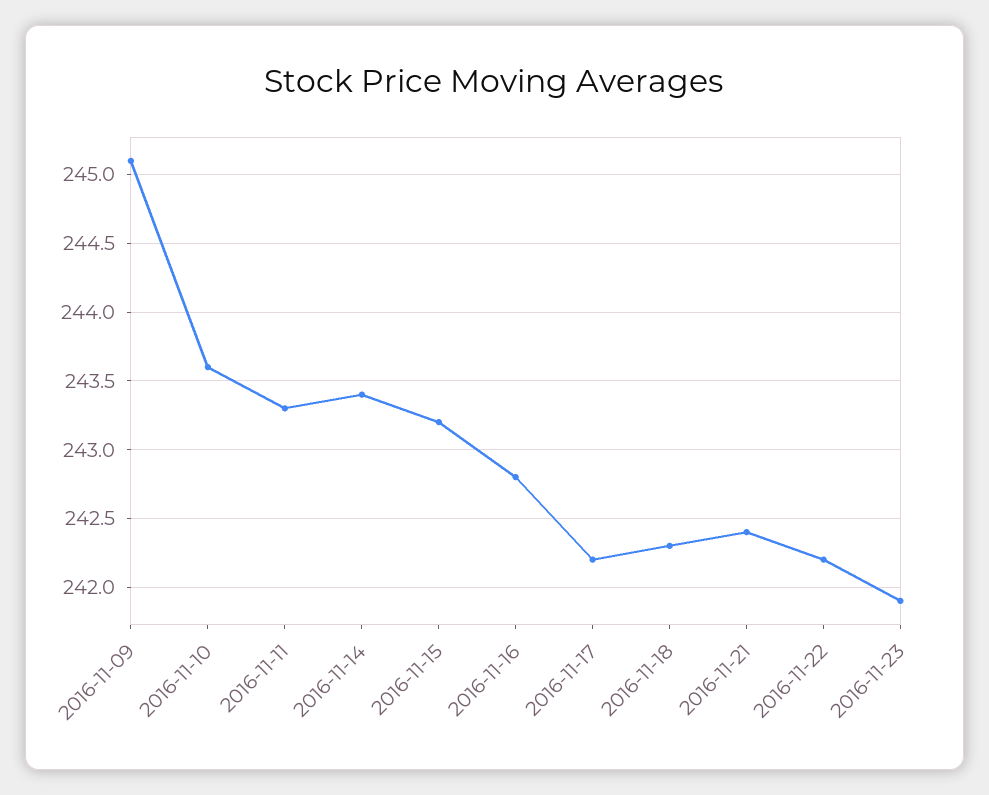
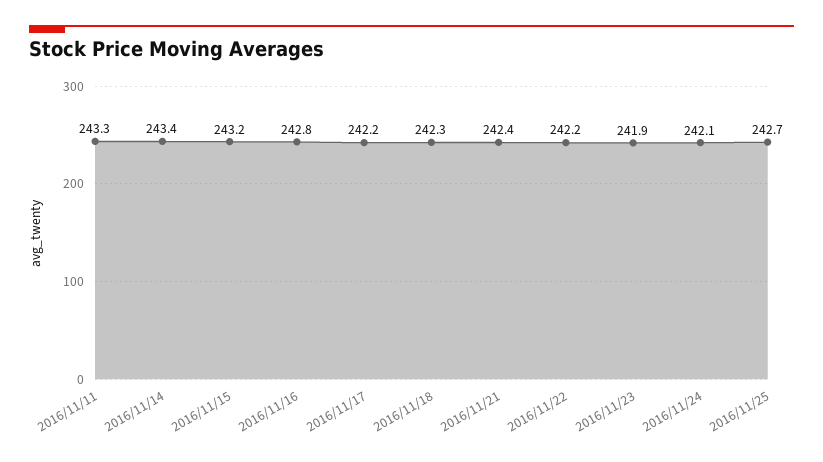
2016-11-09: 245.1 -> none
2016-11-10: 243.6 -> none
2016/11/24: none -> 242.1
2016/11/25: none -> 242.7

